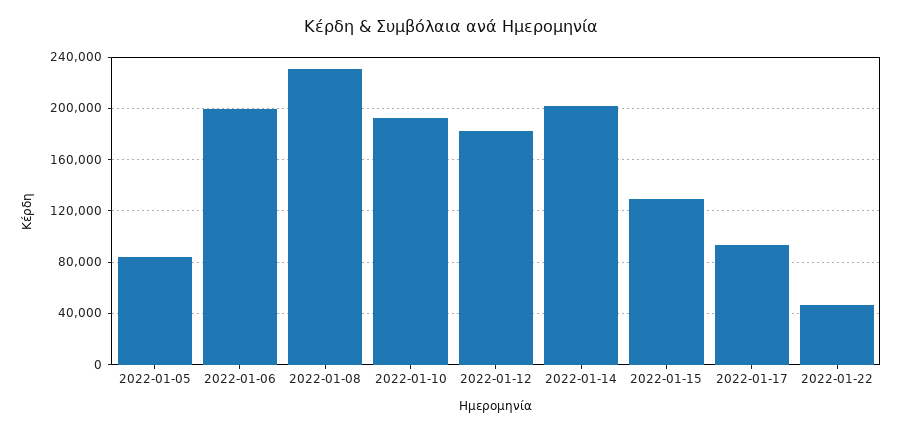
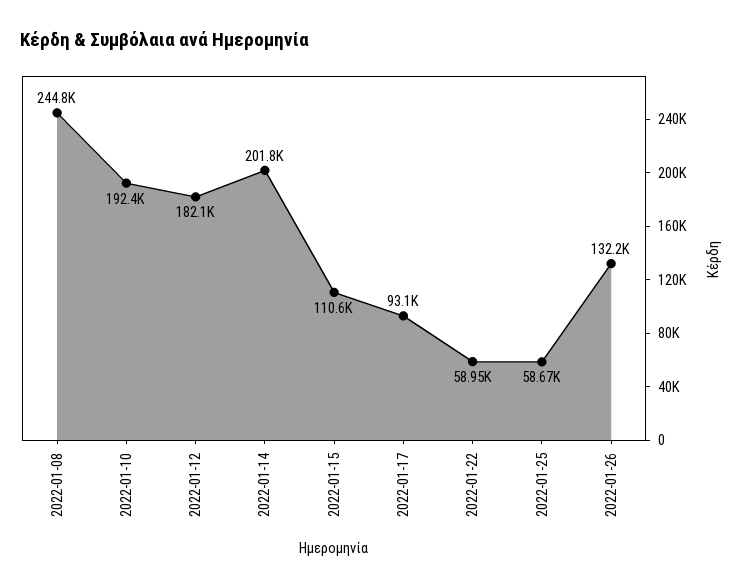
2022-01-05: 85000 -> none
2022-01-06: 200000 -> none
2022-01-08: 230000 -> 244800
2022-01-15: 130000 -> 110600
2022-01-22: 45000 -> 58950
2022-01-25: none -> 58670
2022-01-26: none -> 132200

